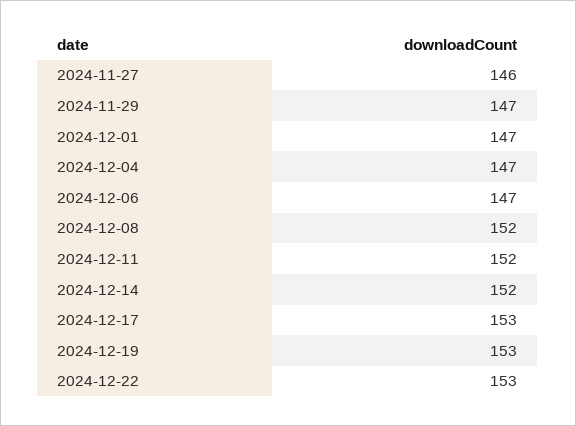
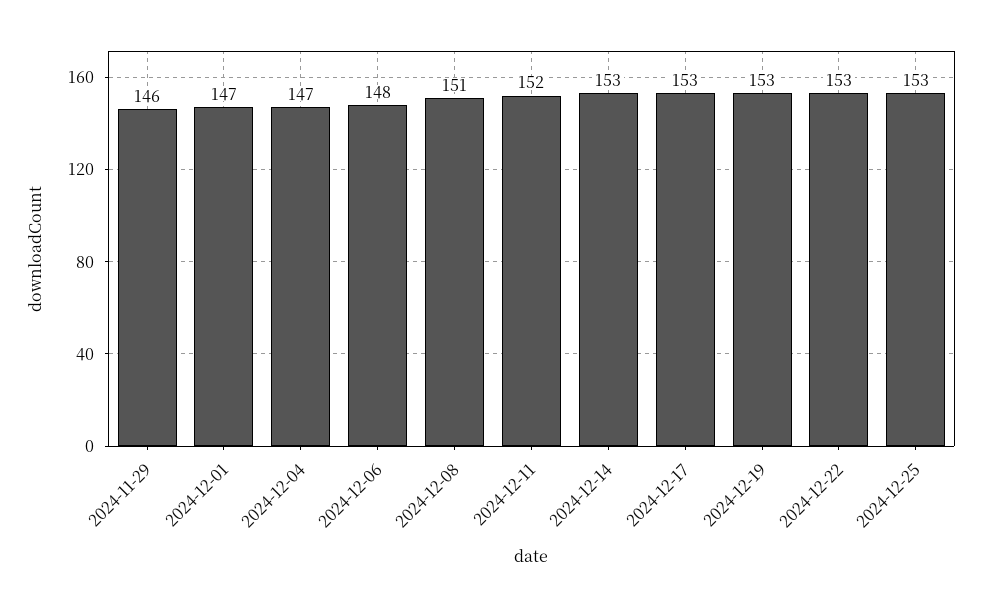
2024-11-27: 146 -> none
2024-11-29: 147 -> 146
2024-12-06: 147 -> 148
2024-12-08: 152 -> 151
2024-12-14: 152 -> 153
2024-12-25: none -> 153

